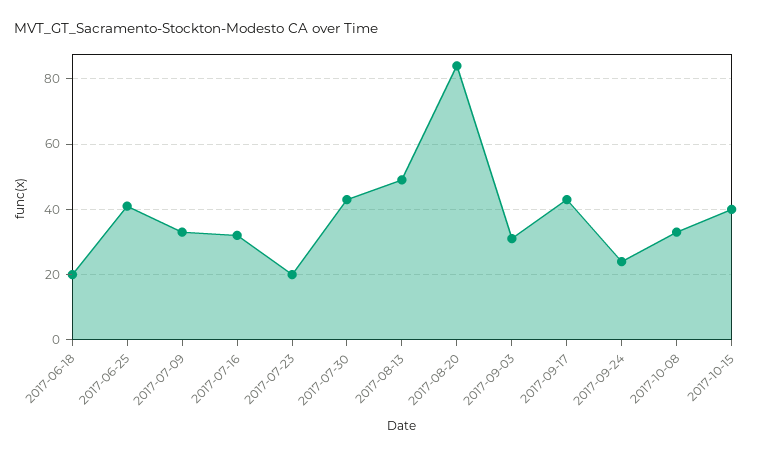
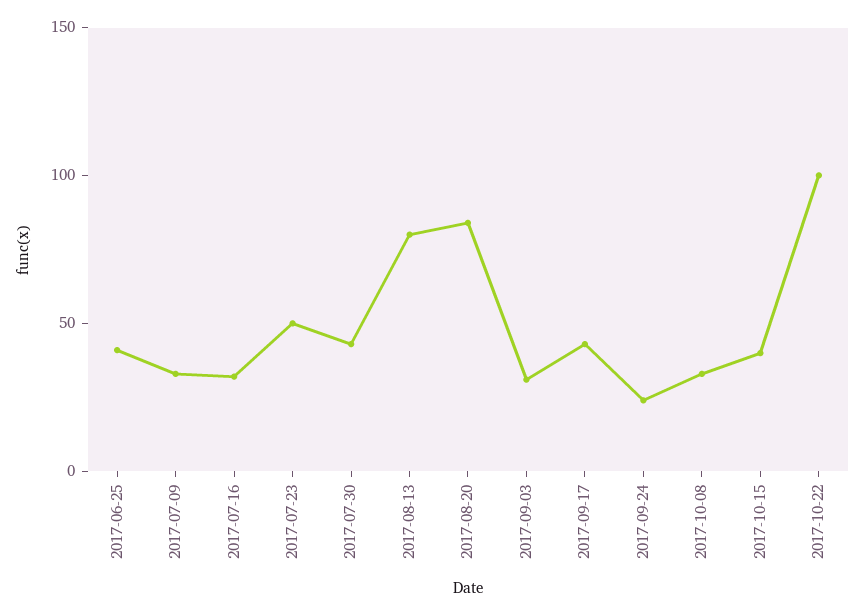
2017-06-18: 20 -> none
2017-07-23: 20 -> 50
2017-08-13: 50 -> 80
2017-10-22: none -> 100

